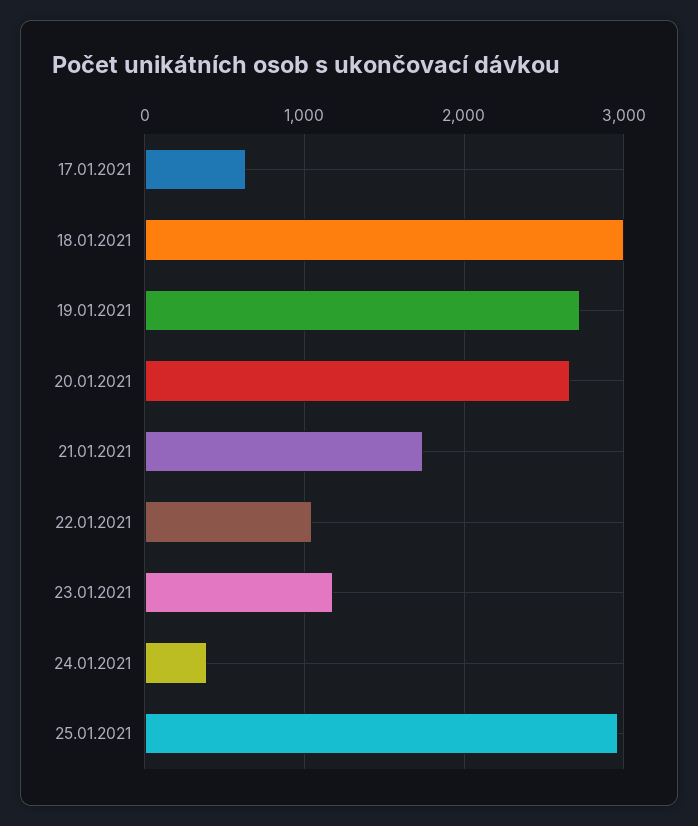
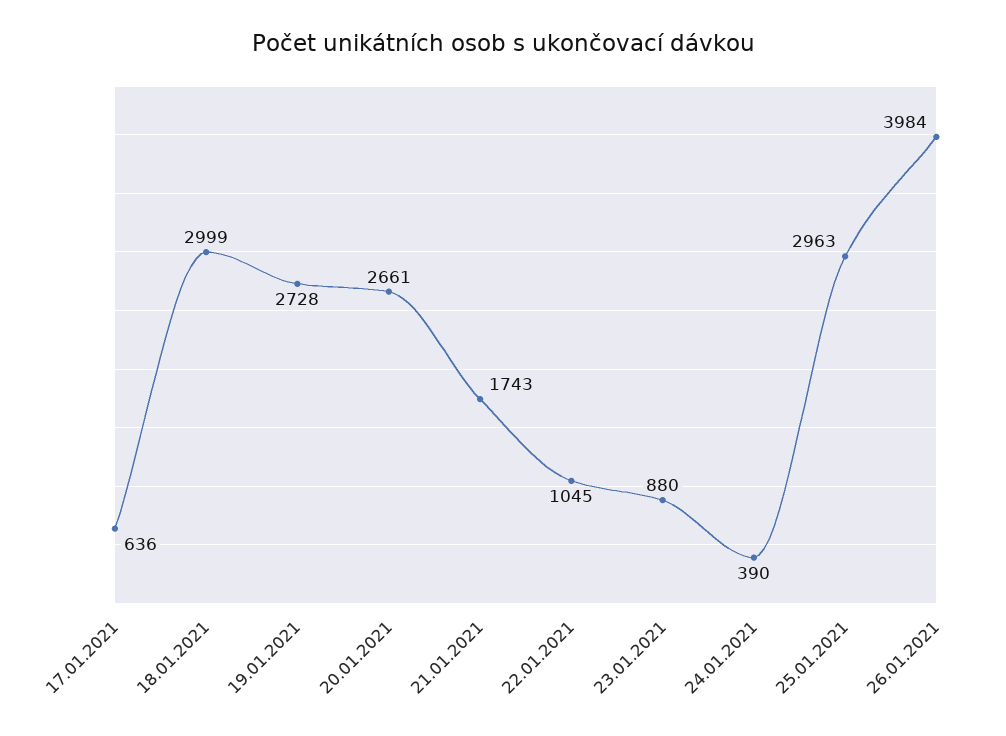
23.01.2021: 1200 -> 880
26.01.2021: none -> 3984

